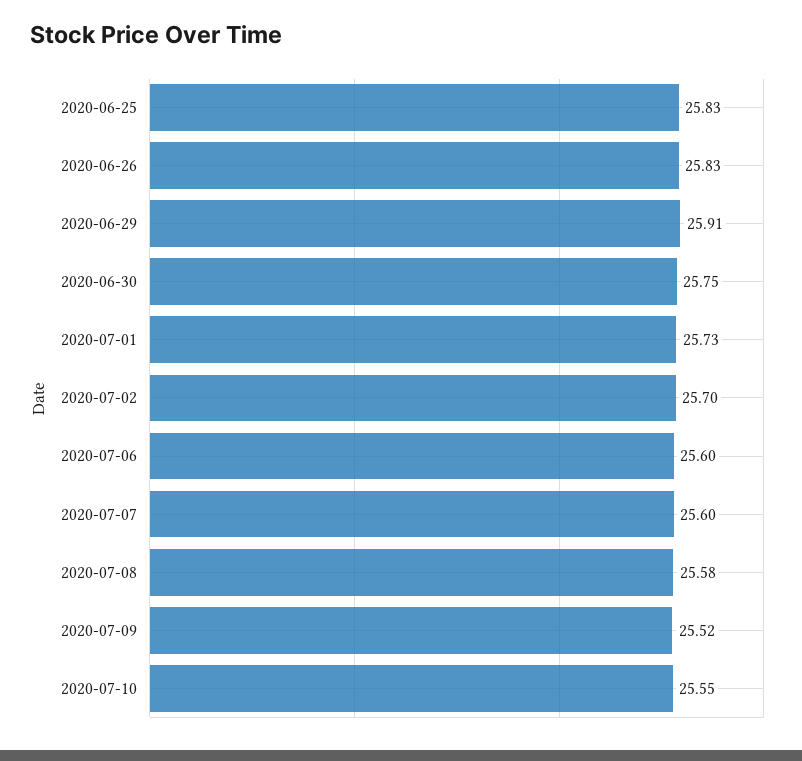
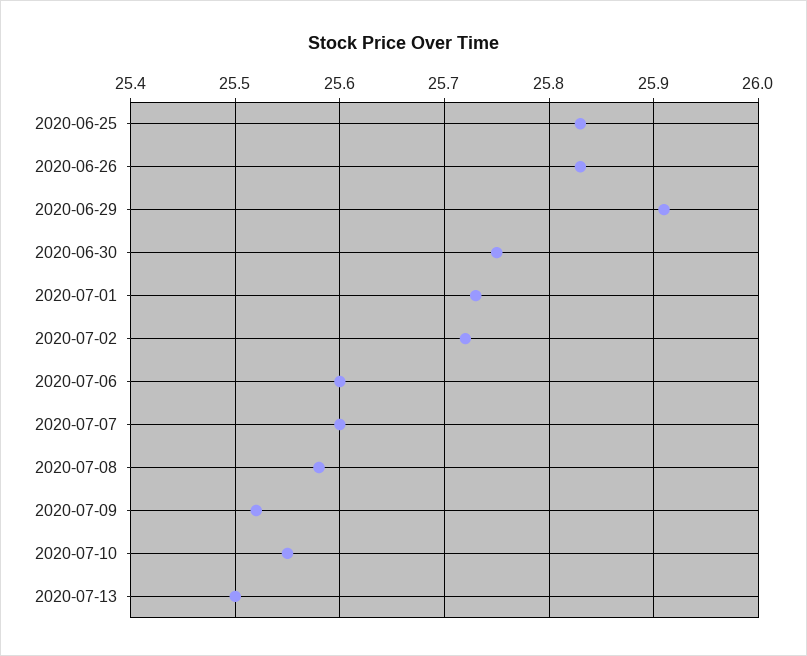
2020-07-02: 25.7 -> 25.72
2020-07-13: none -> 25.5

